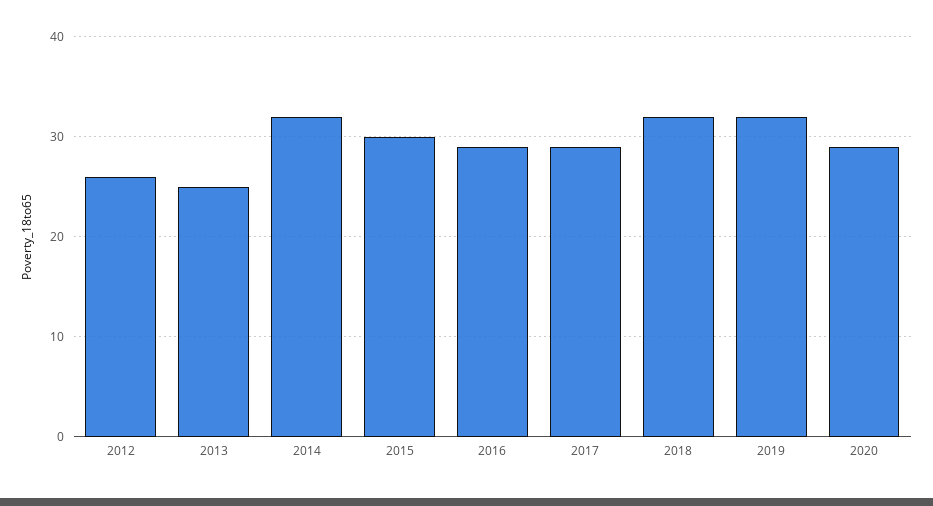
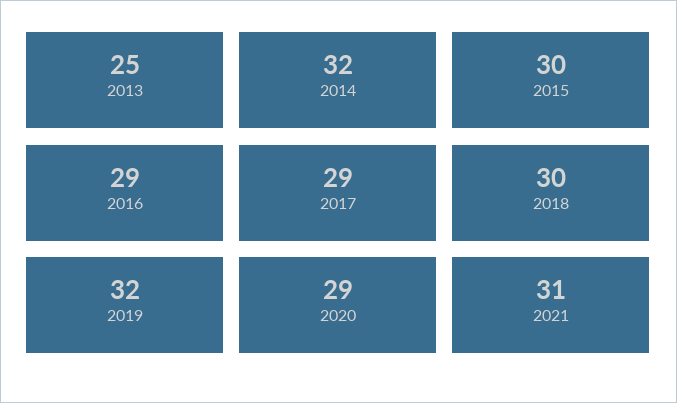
2012: 26 -> none
2018: 32 -> 30
2021: none -> 31

